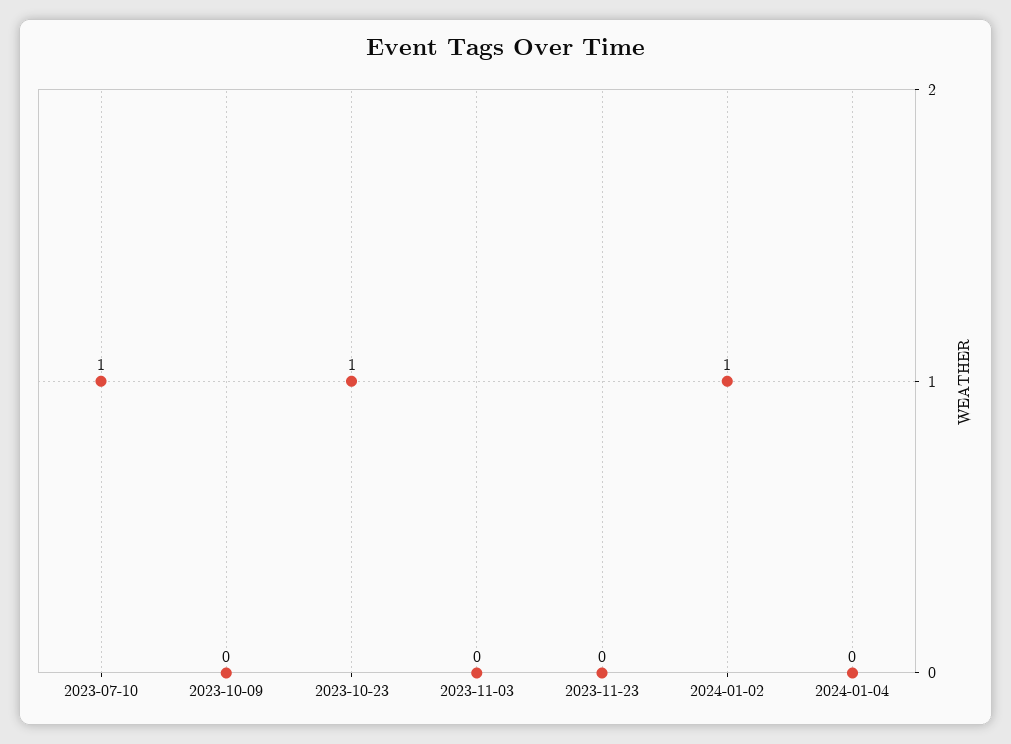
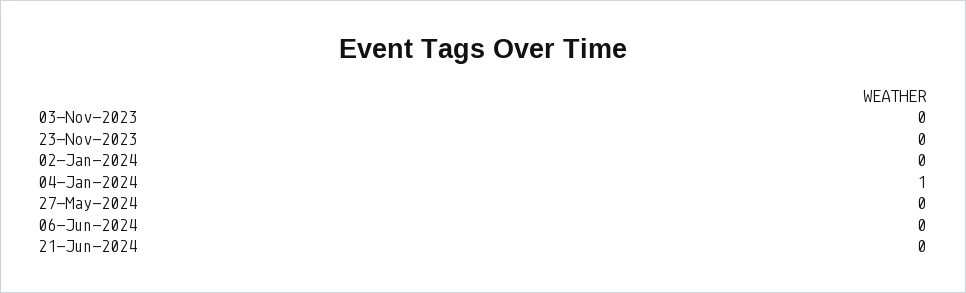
2023-07-10: 1 -> none
2023-10-09: 0 -> none
2023-10-23: 1 -> none
2024-01-02: 1 -> 0
2024-01-04: 0 -> 1
27-May-2024: none -> 0
06-Jun-2024: none -> 0
21-Jun-2024: none -> 0

